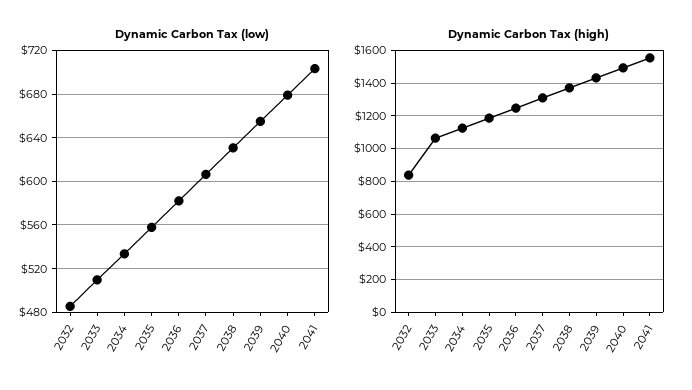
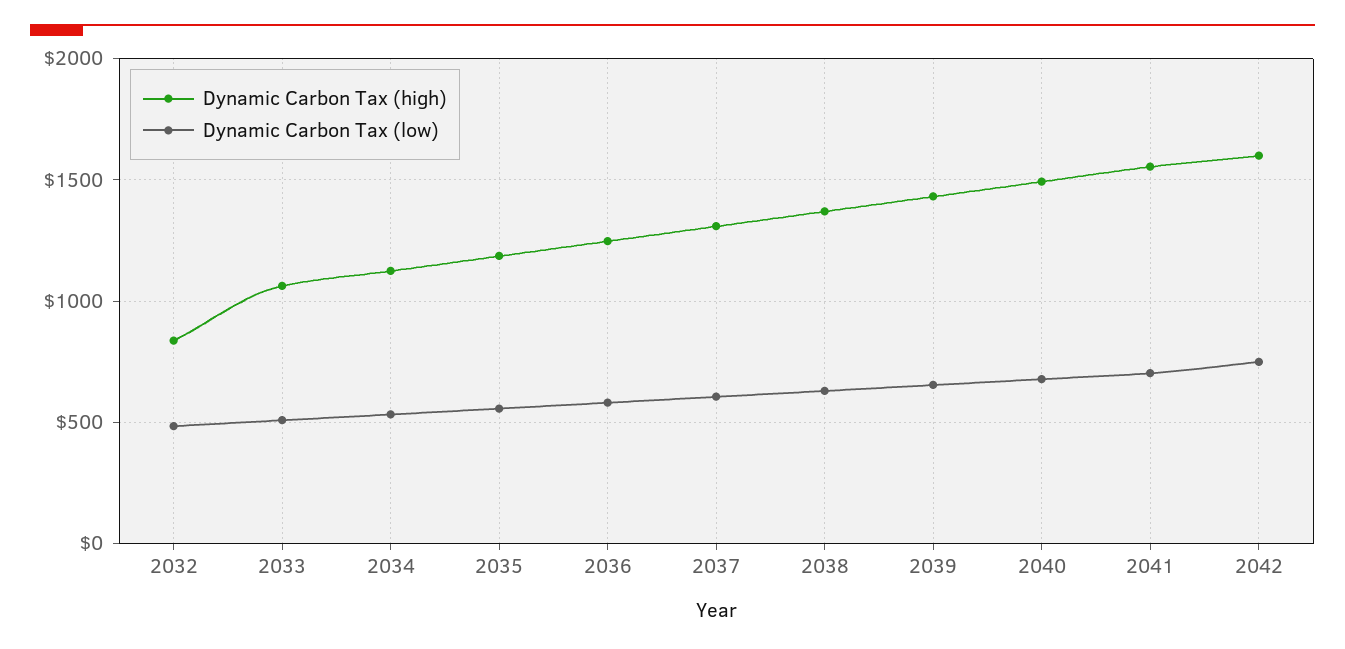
Dynamic Carbon Tax (high), 2042: none -> 1600
Dynamic Carbon Tax (low), 2042: none -> 750

